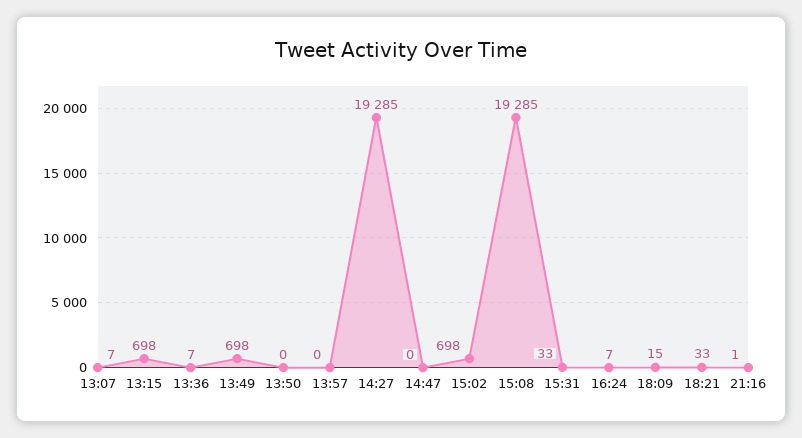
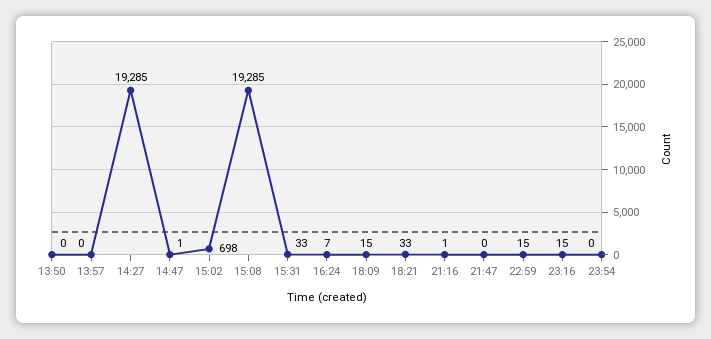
13:07: 7 -> none
13:15: 698 -> none
13:36: 7 -> none
13:49: 698 -> none
14:47: 0 -> 1
21:47: none -> 0
22:59: none -> 15
23:16: none -> 15
23:54: none -> 0

